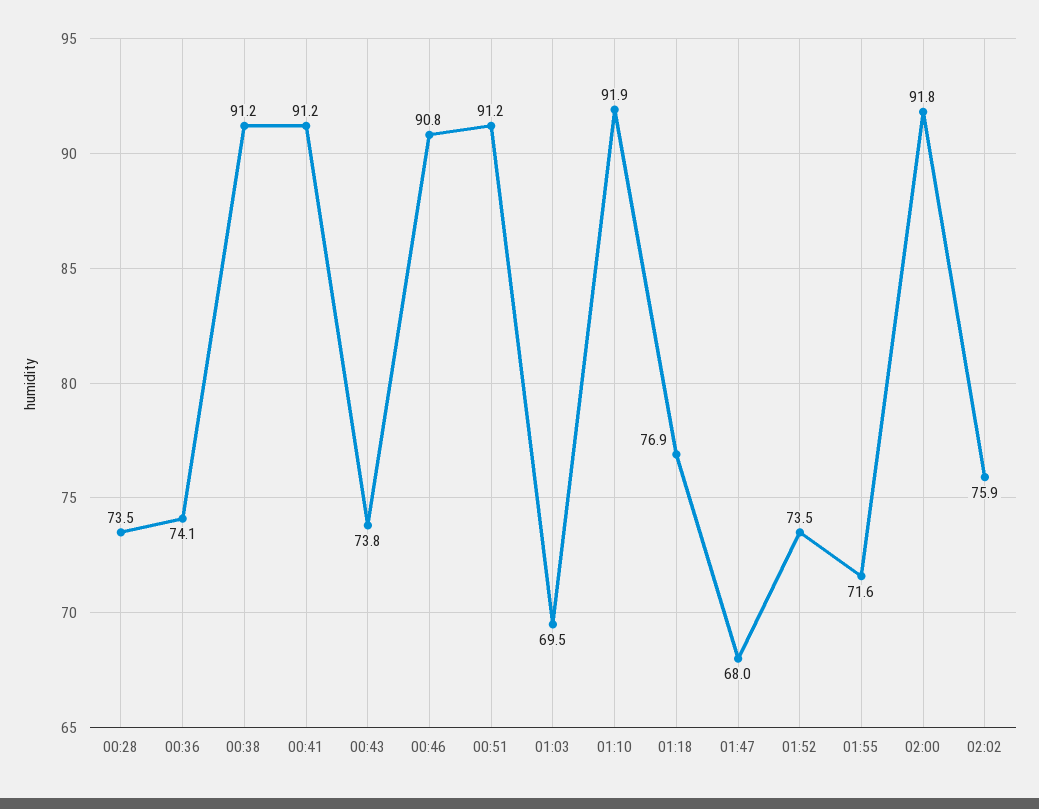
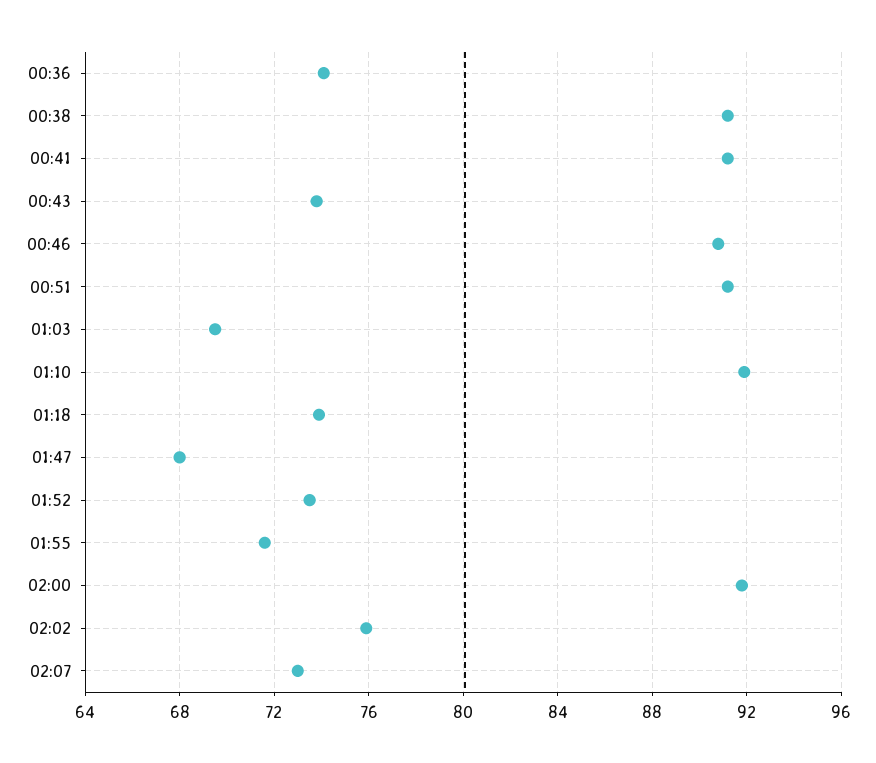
00:28: 73.5 -> none
01:18: 76.9 -> 74
02:07: none -> 73

